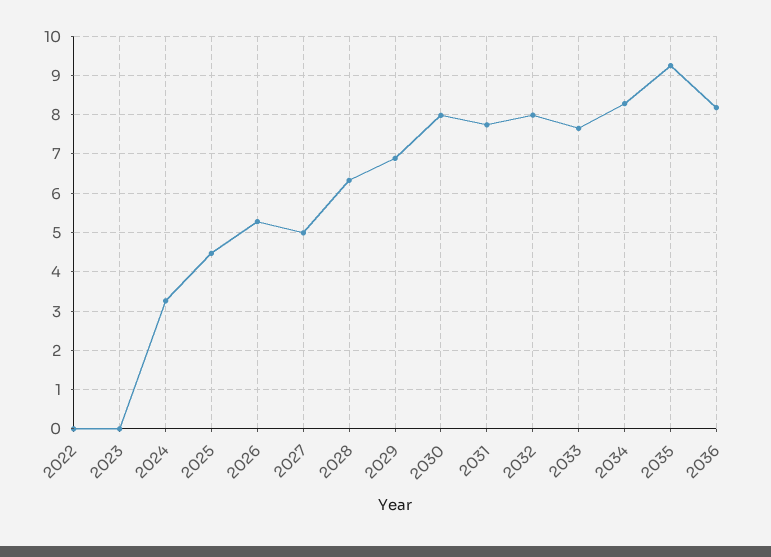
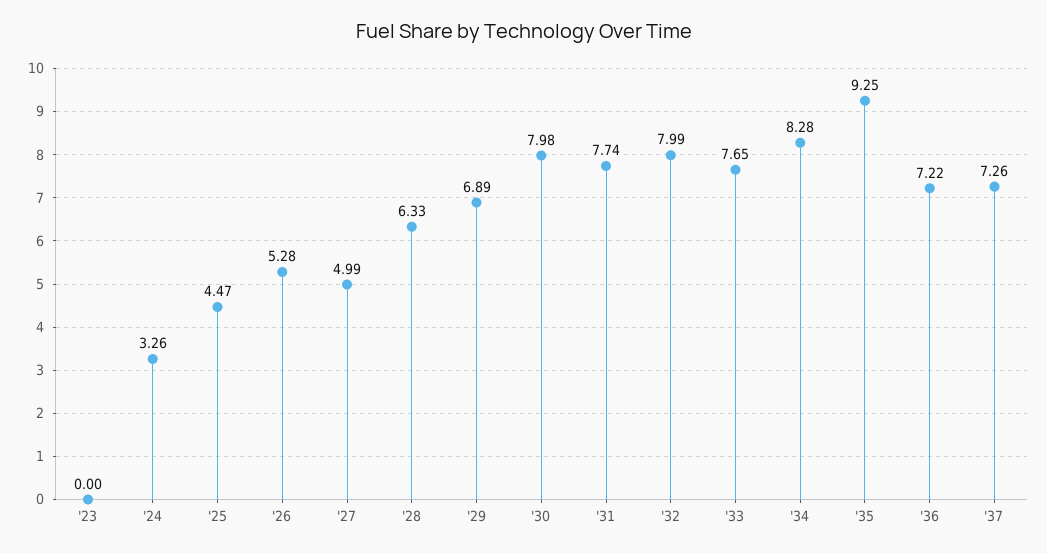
2022: 0 -> none
2036: 8.2 -> 7.22
'37: none -> 7.26

